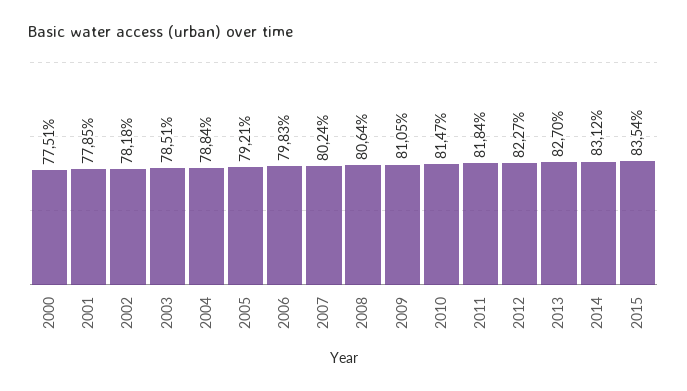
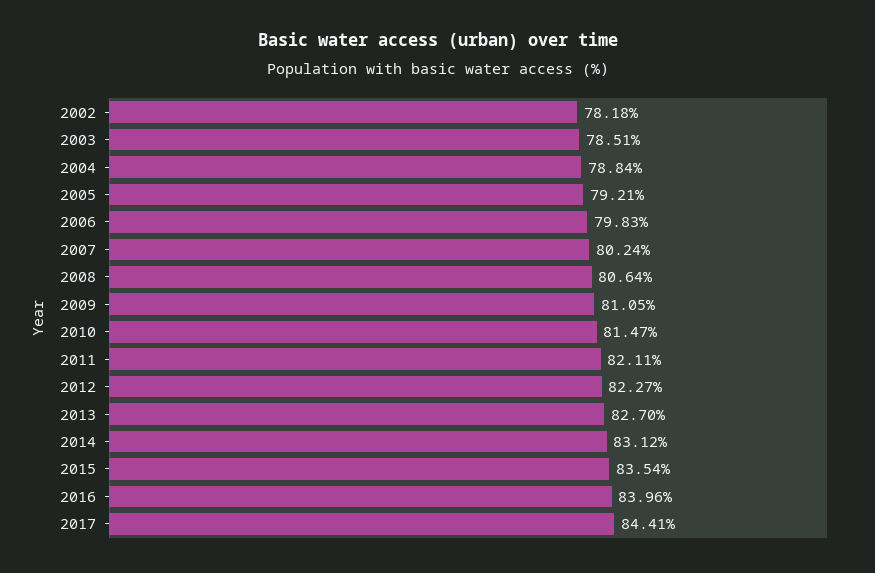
2000: 77.51 -> none
2001: 77.85 -> none
2011: 81.84 -> 82.11
2016: none -> 83.96
2017: none -> 84.41

